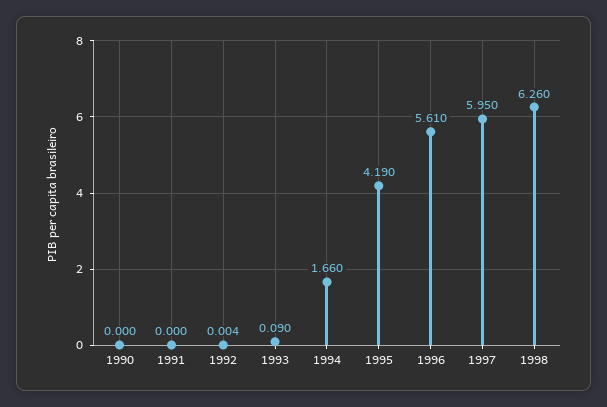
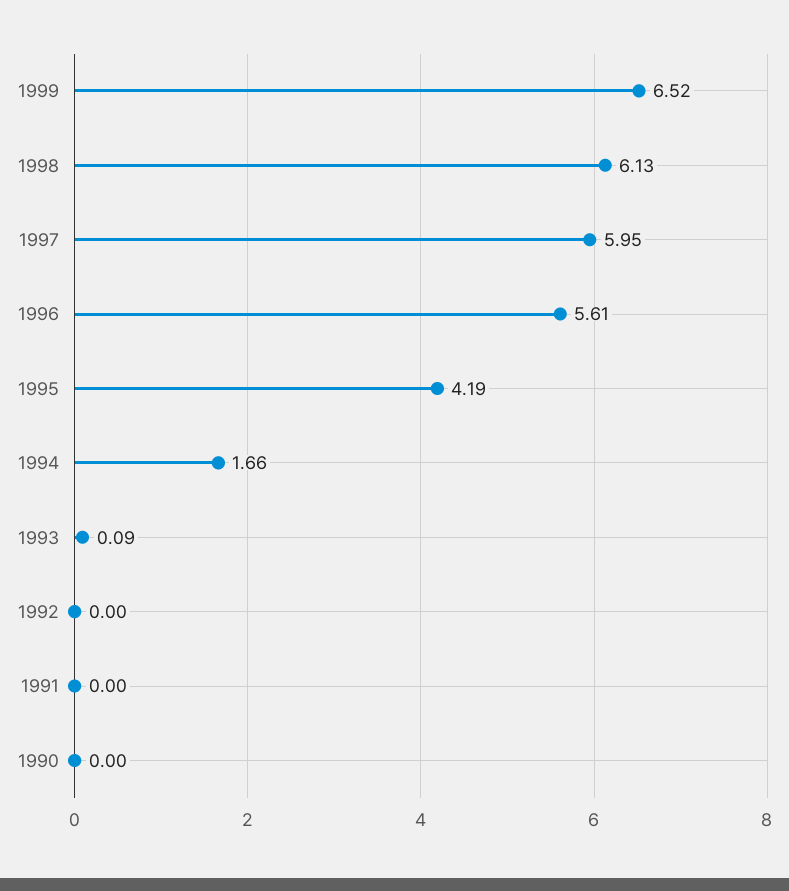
1998: 6.26 -> 6.13
1999: none -> 6.52

